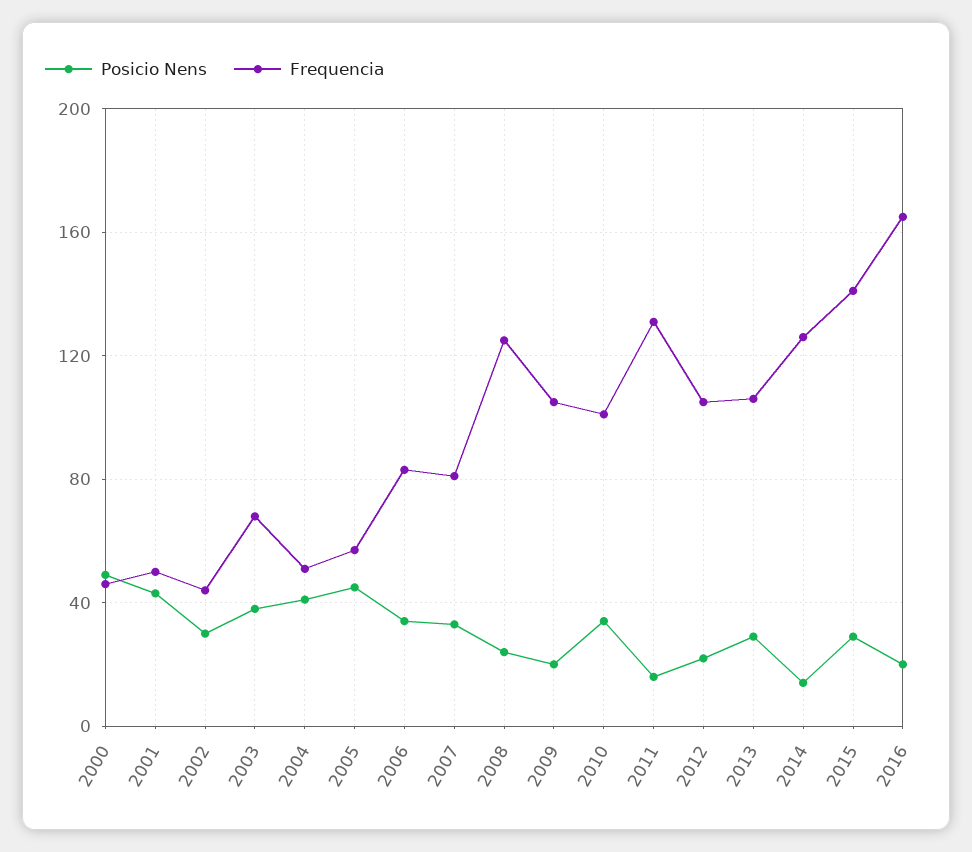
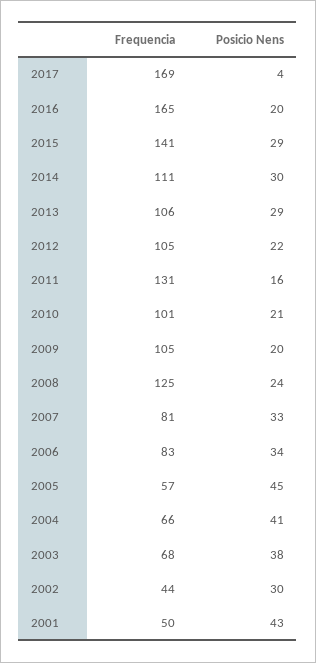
Posicio Nens, 2000: 50 -> none
Frequencia, 2000: 45 -> none
Frequencia, 2004: 50 -> 66
Posicio Nens, 2010: 35 -> 21
Posicio Nens, 2014: 15 -> 30
Frequencia, 2014: 125 -> 111
Frequencia, 2017: none -> 169
Posicio Nens, 2017: none -> 4

